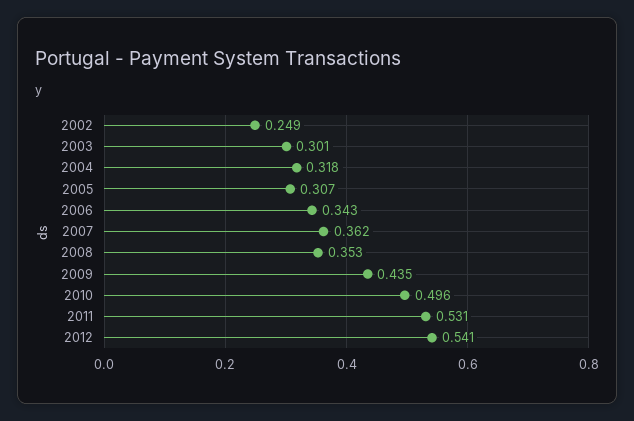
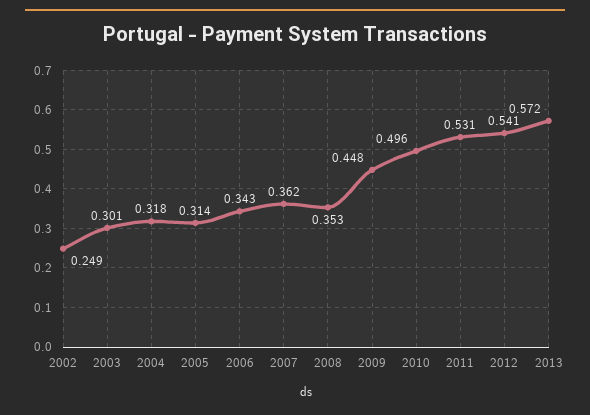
2005: 0.307 -> 0.314
2009: 0.435 -> 0.448
2013: none -> 0.572

